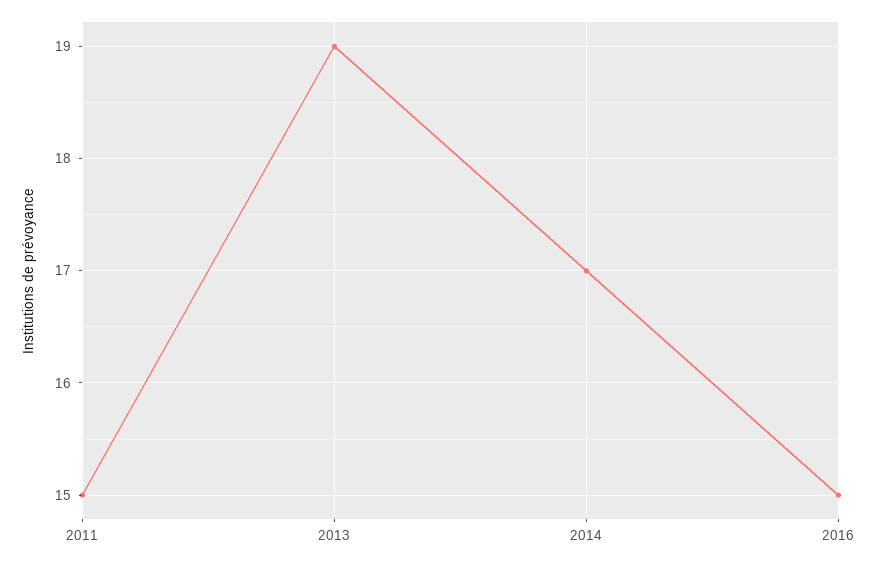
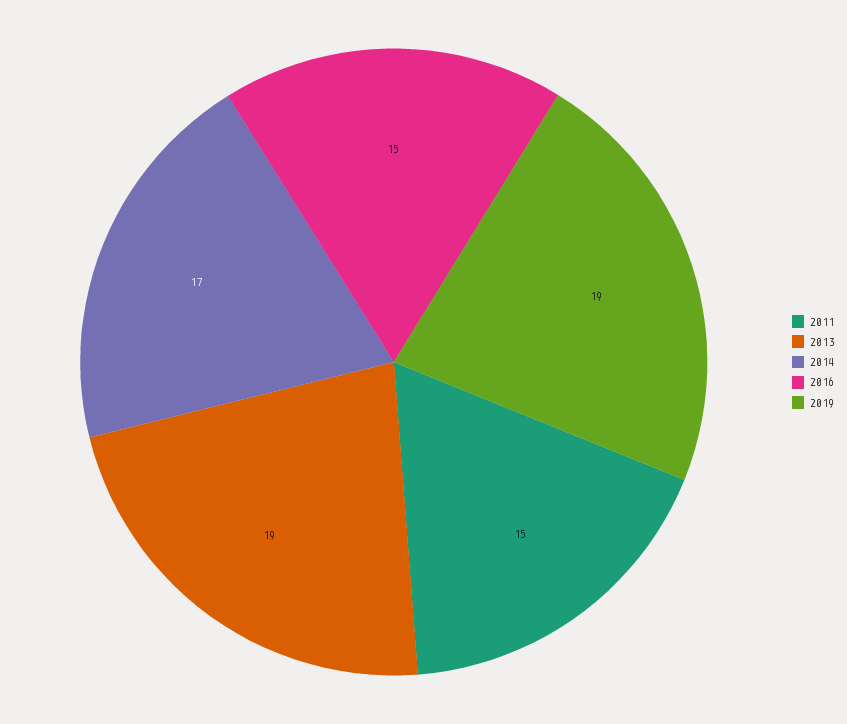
2019: none -> 19

